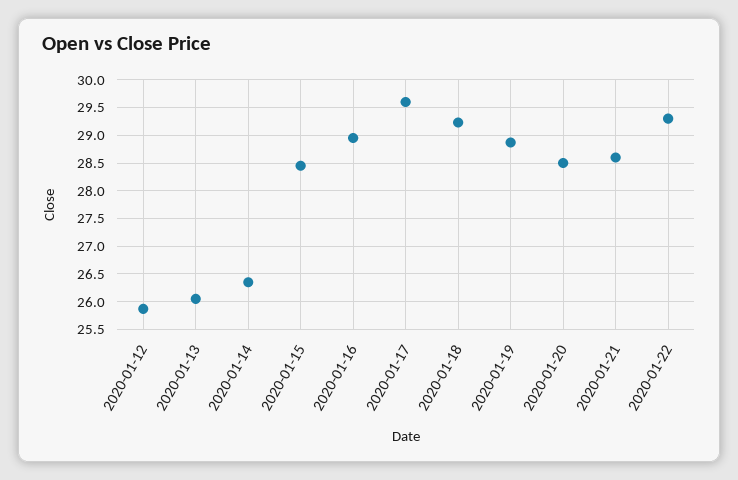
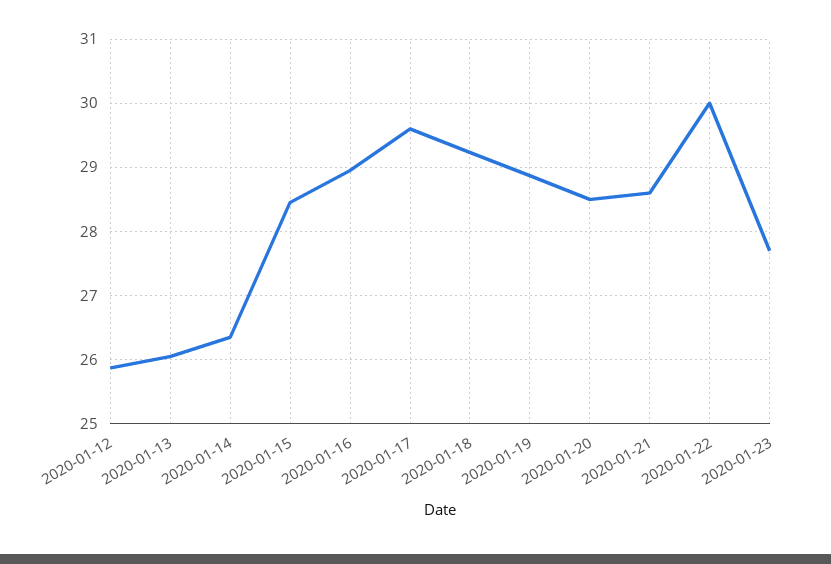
2020-01-22: 29.25 -> 30
2020-01-23: none -> 27.7

